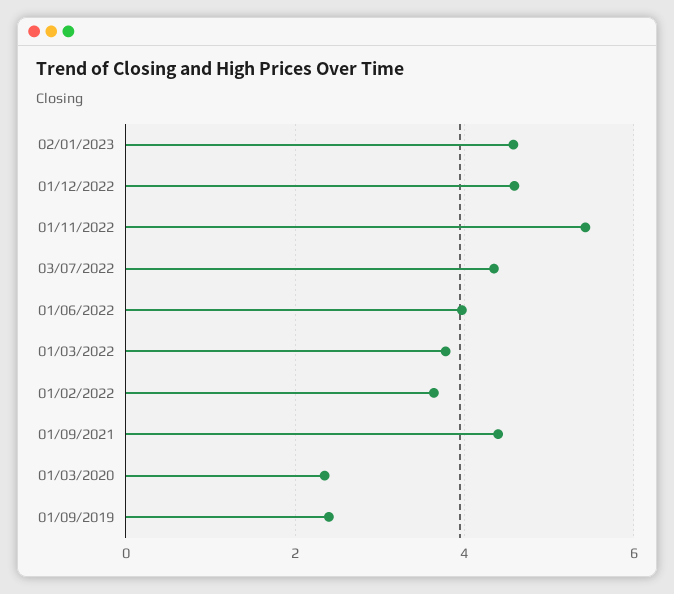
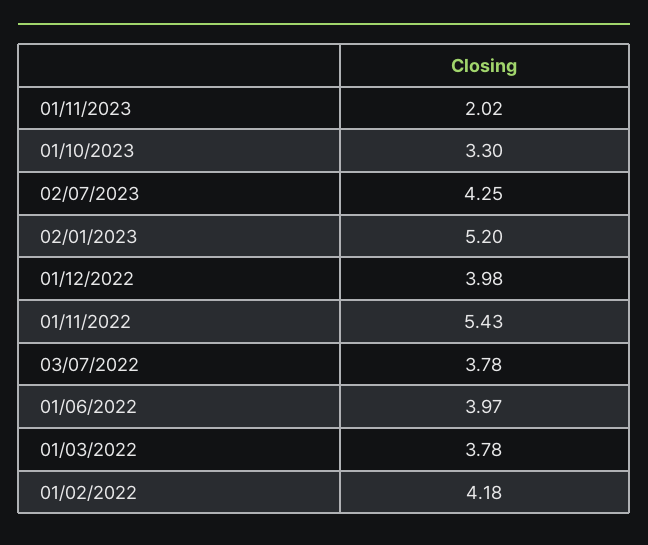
02/01/2023: 4.6 -> 5.2
01/12/2022: 4.6 -> 3.98
03/07/2022: 4.4 -> 3.78
01/02/2022: 3.6 -> 4.18
01/09/2021: 4.4 -> none
01/03/2020: 2.4 -> none
01/09/2019: 2.4 -> none
01/11/2023: none -> 2.02
01/10/2023: none -> 3.3
02/07/2023: none -> 4.25

